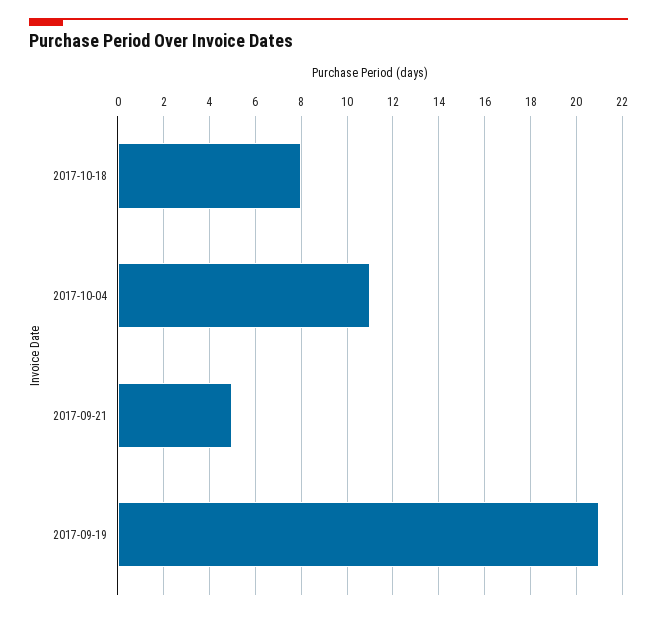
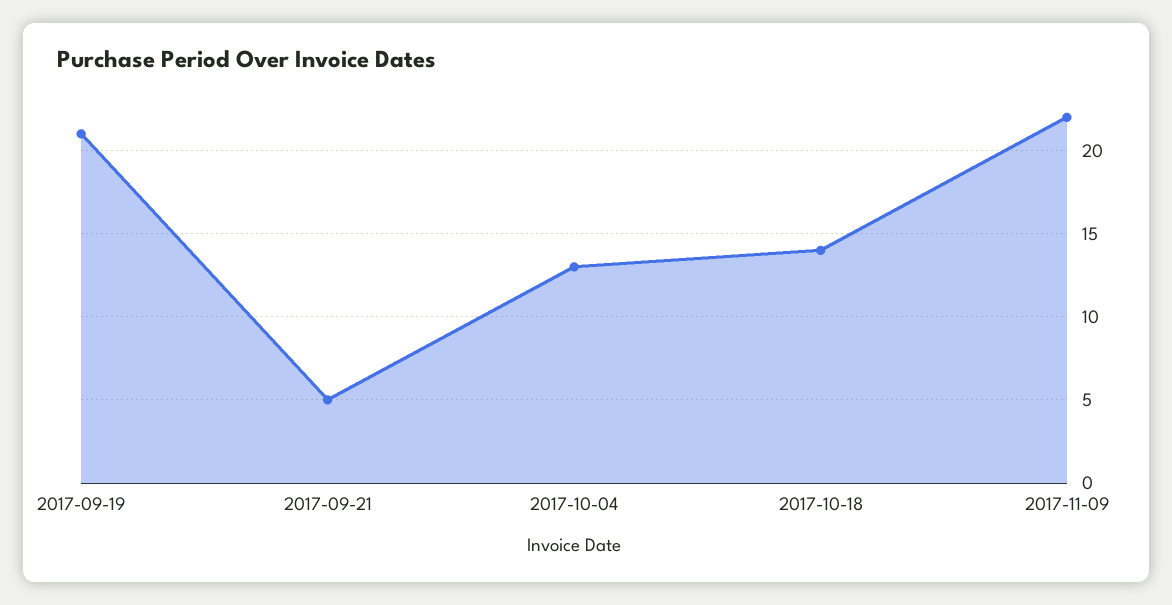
2017-10-18: 8 -> 14
2017-10-04: 11 -> 13
2017-11-09: none -> 22

